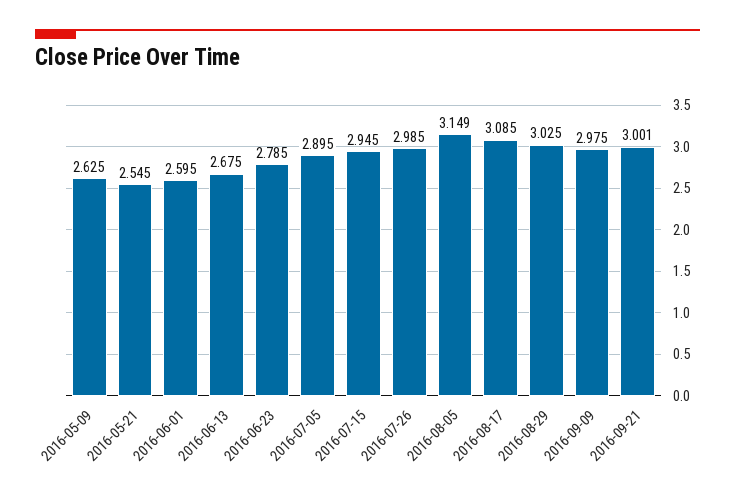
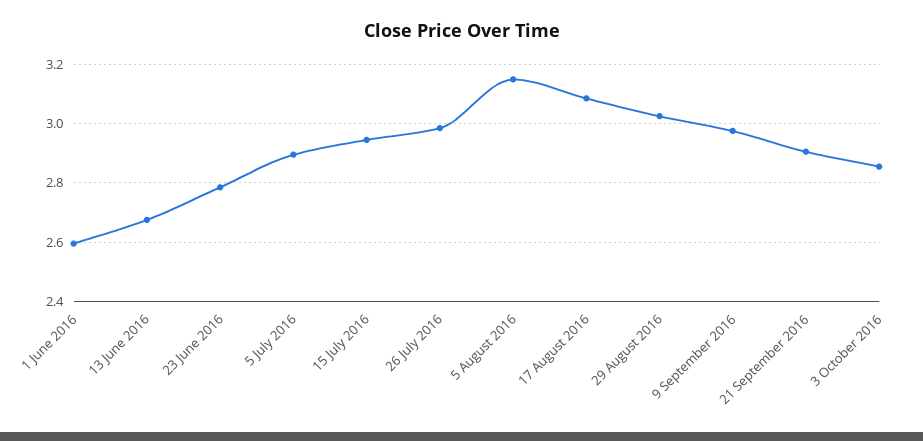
2016-05-09: 2.625 -> none
2016-05-21: 2.545 -> none
2016-09-21: 3.001 -> 2.9
3 October 2016: none -> 2.85

